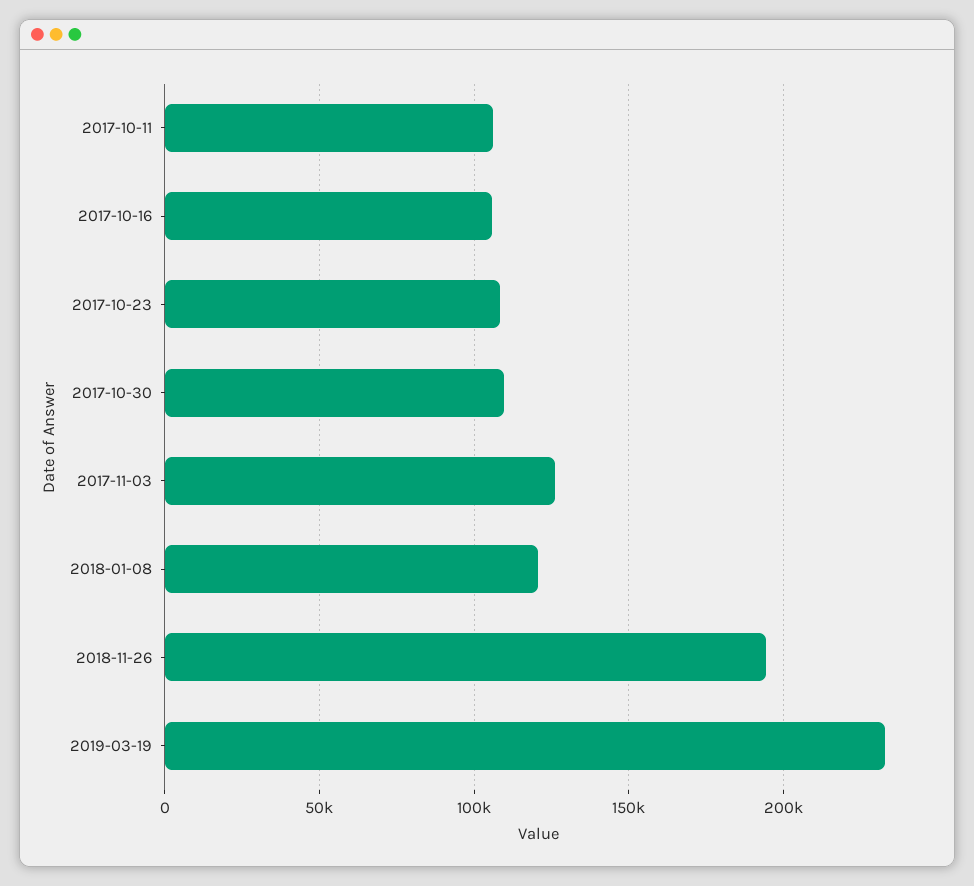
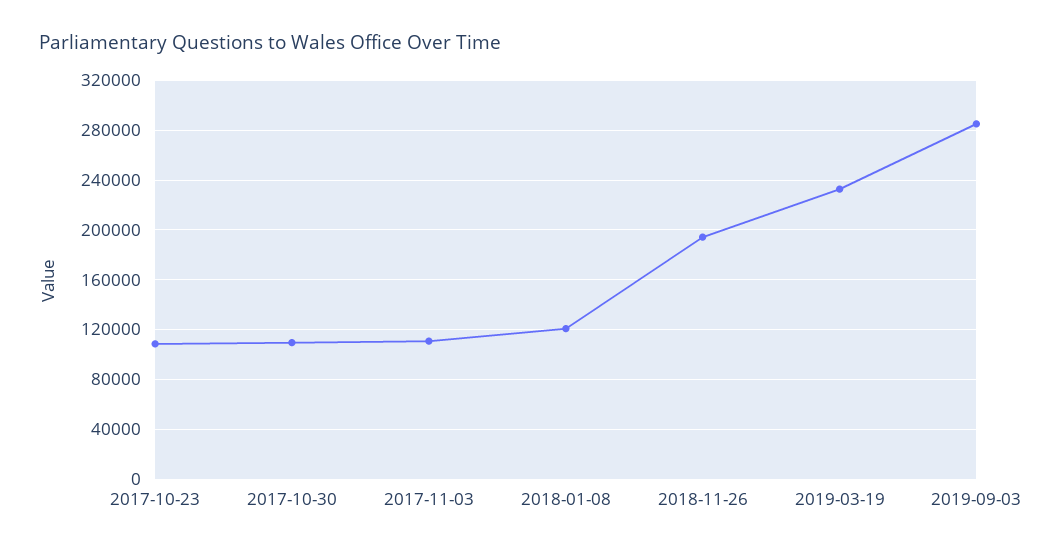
2017-10-11: 105000 -> none
2017-10-16: 105000 -> none
2017-11-03: 125000 -> 110000
2019-09-03: none -> 285000

